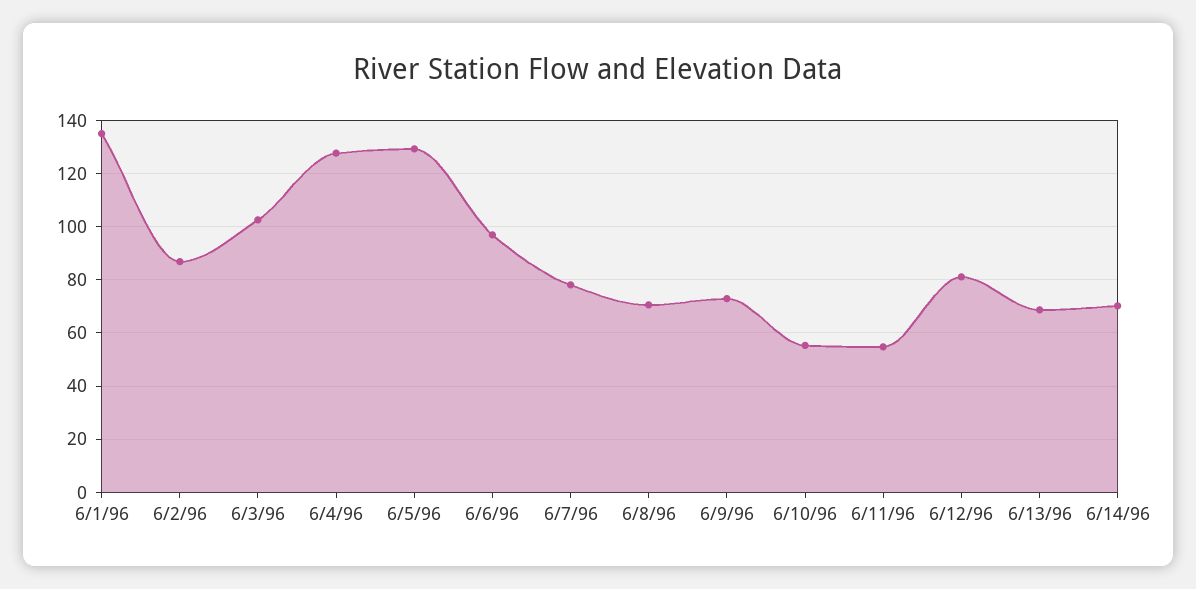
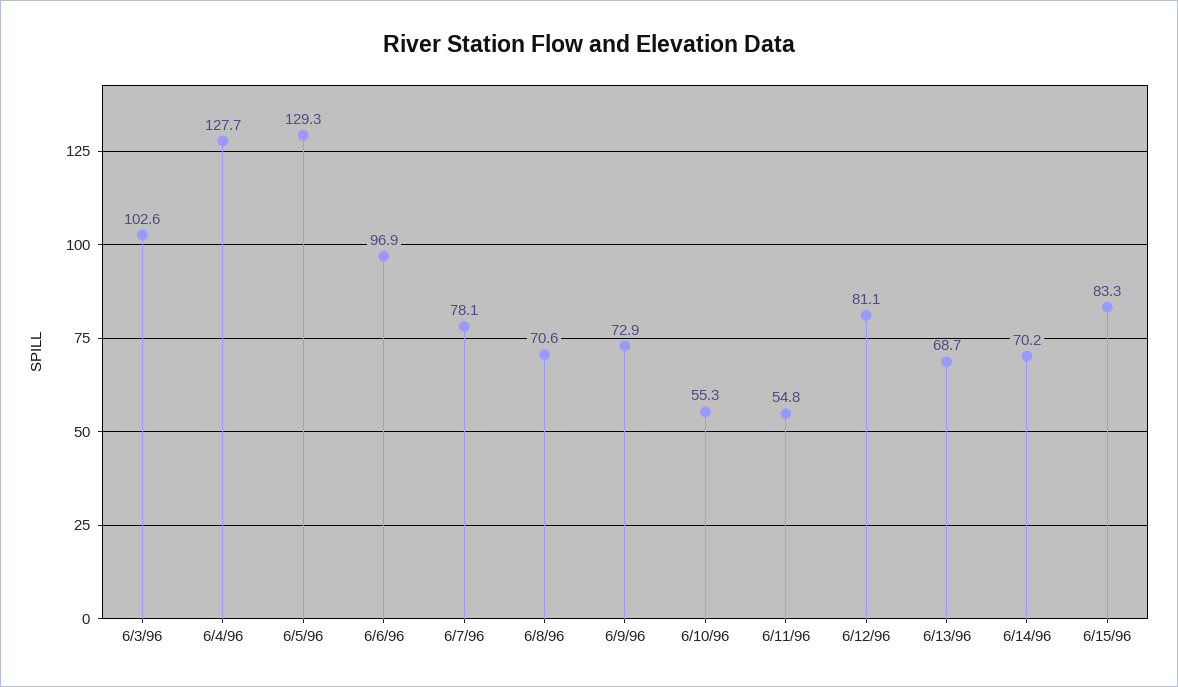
6/1/96: 135 -> none
6/2/96: 87.5 -> none
6/15/96: none -> 83.3

